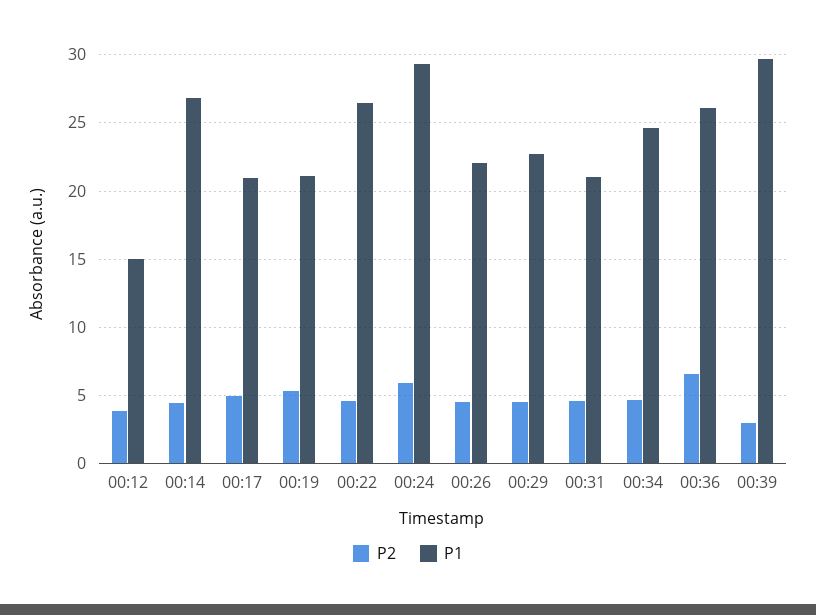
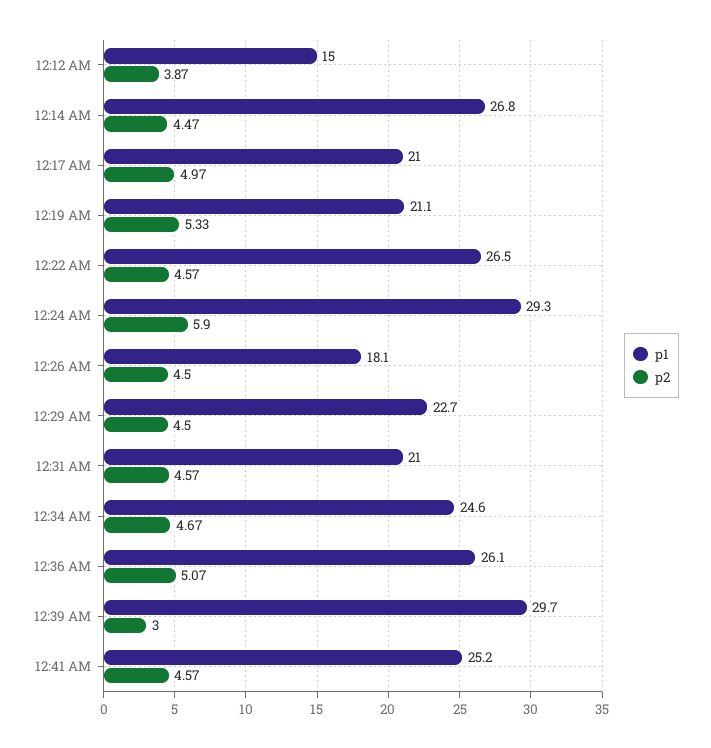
P1, 00:26: 22 -> 18.1
P2, 00:36: 6.5 -> 5.07
P1, 12:41 AM: none -> 25.2
P2, 12:41 AM: none -> 4.57

